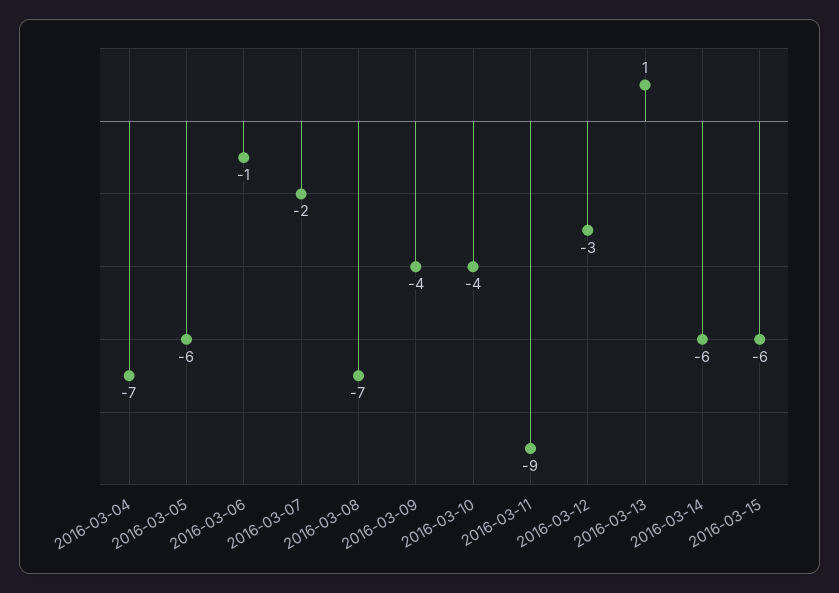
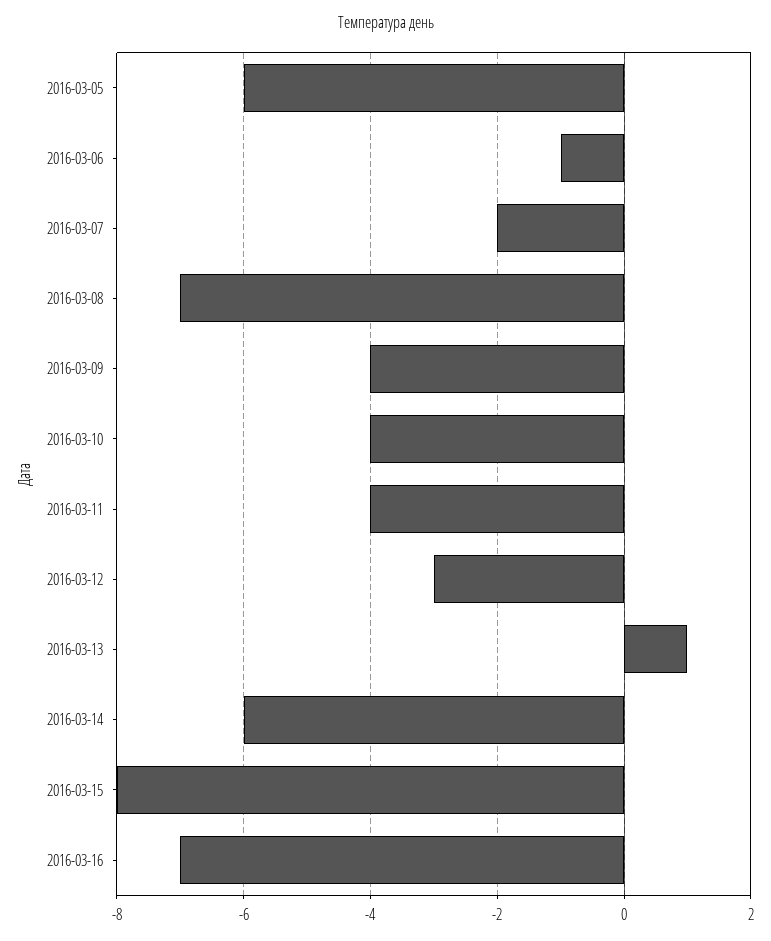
2016-03-04: -7 -> none
2016-03-11: -9 -> -4
2016-03-15: -6 -> -8
2016-03-16: none -> -7

